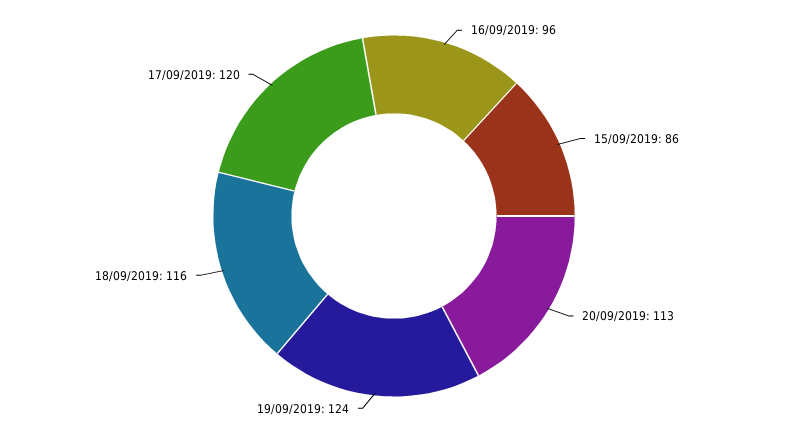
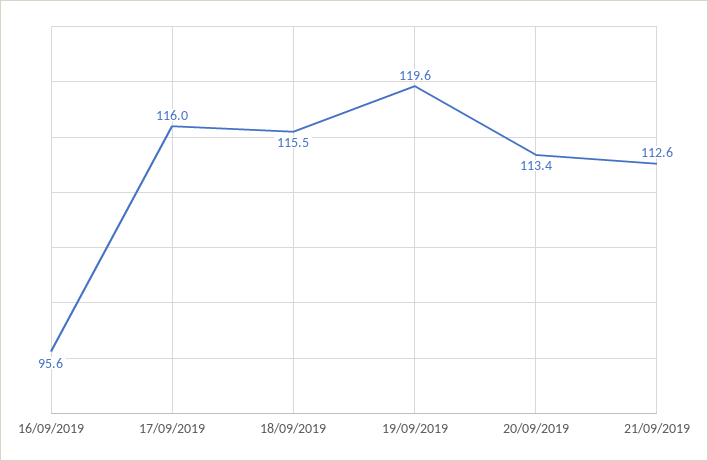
15/09/2019: 86 -> none
19/09/2019: 124 -> 119.6
17/09/2019: 120 -> 116
21/09/2019: none -> 112.6

